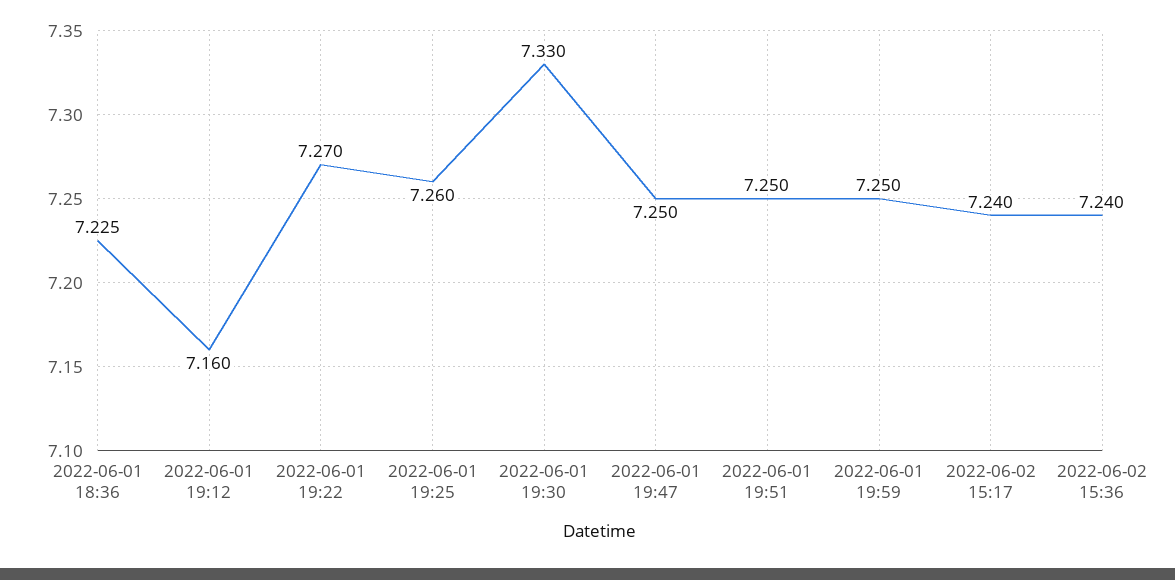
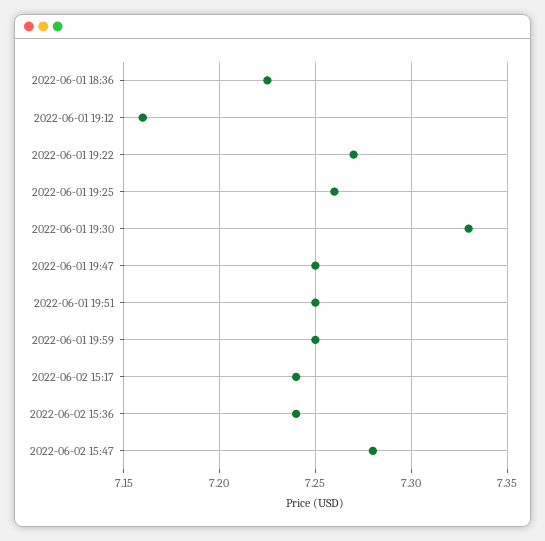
2022-06-02 15:47: none -> 7.28

